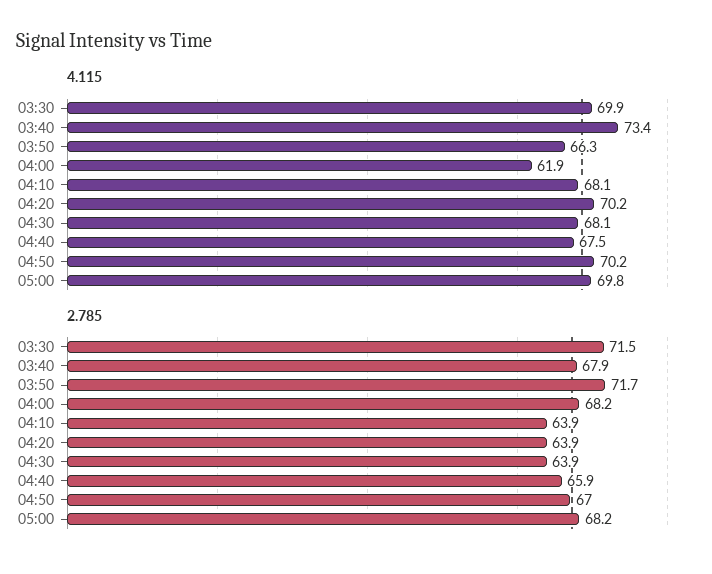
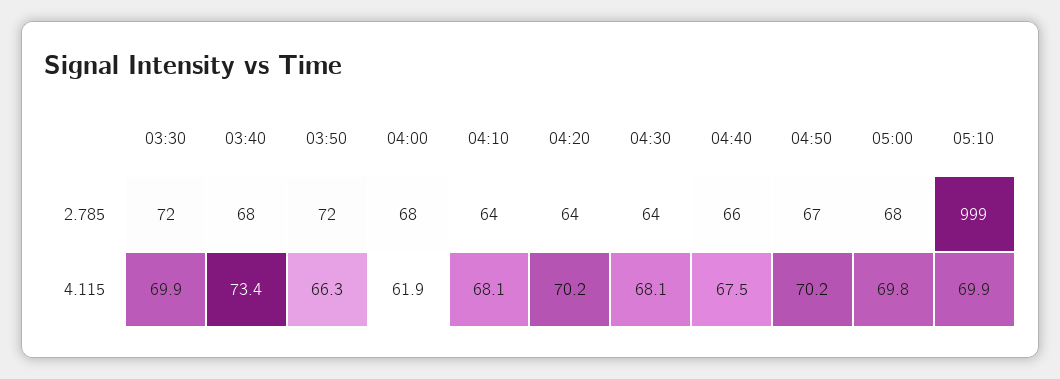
2.785, 05:10: none -> 999
4.115, 05:10: none -> 69.9

